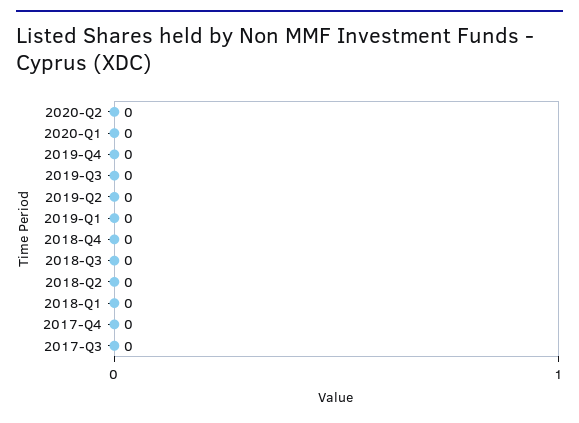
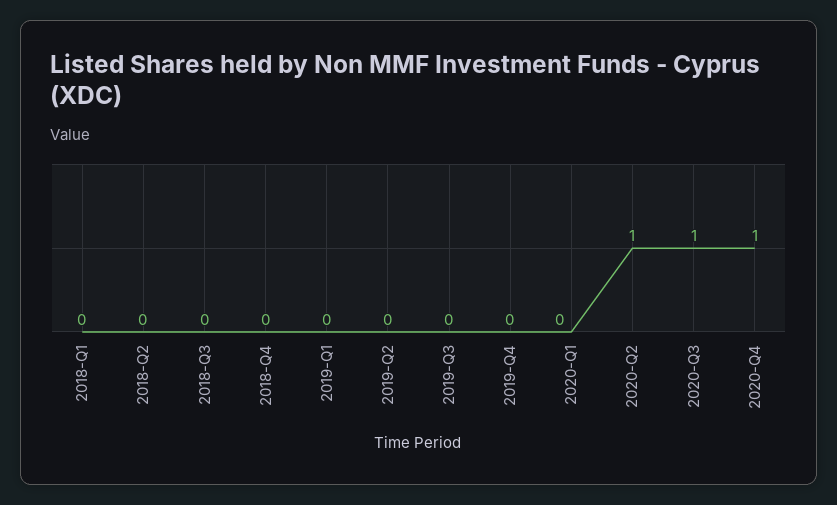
2020-Q2: 0 -> 1
2017-Q4: 0 -> none
2017-Q3: 0 -> none
2020-Q3: none -> 1
2020-Q4: none -> 1

